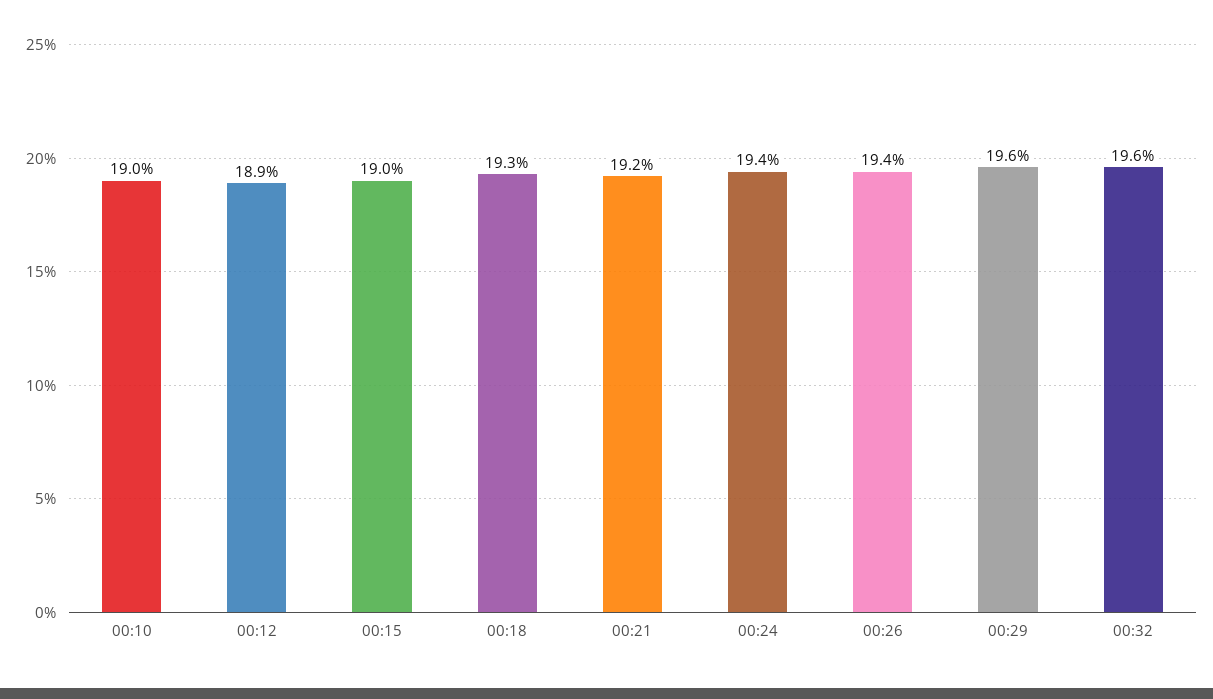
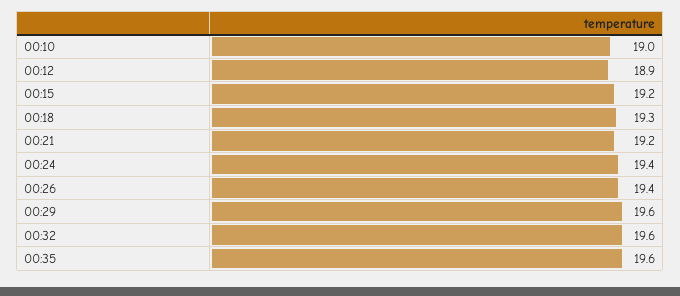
00:15: 19 -> 19.2
00:35: none -> 19.6

